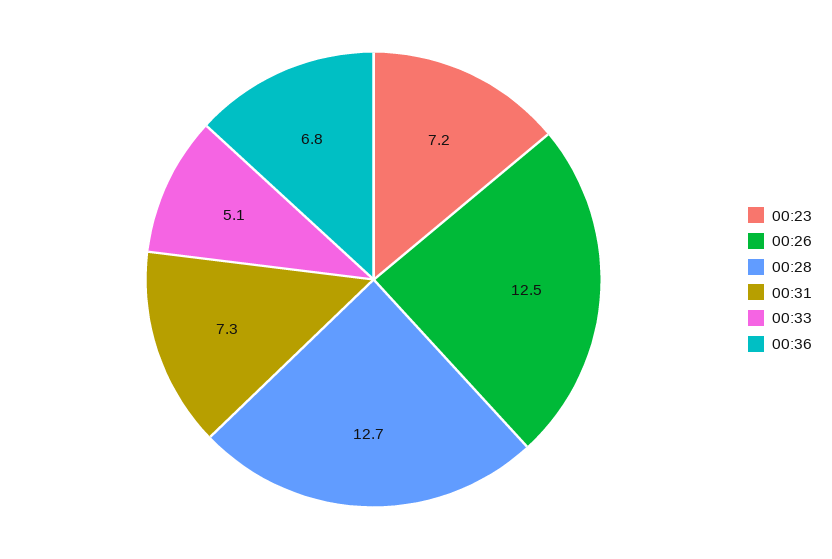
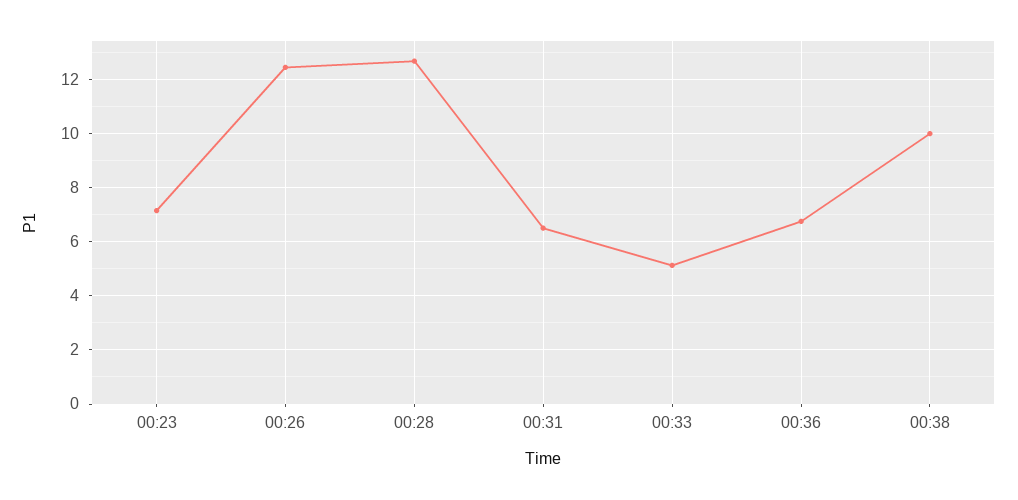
00:31: 7.3 -> 6.5
00:38: none -> 10

